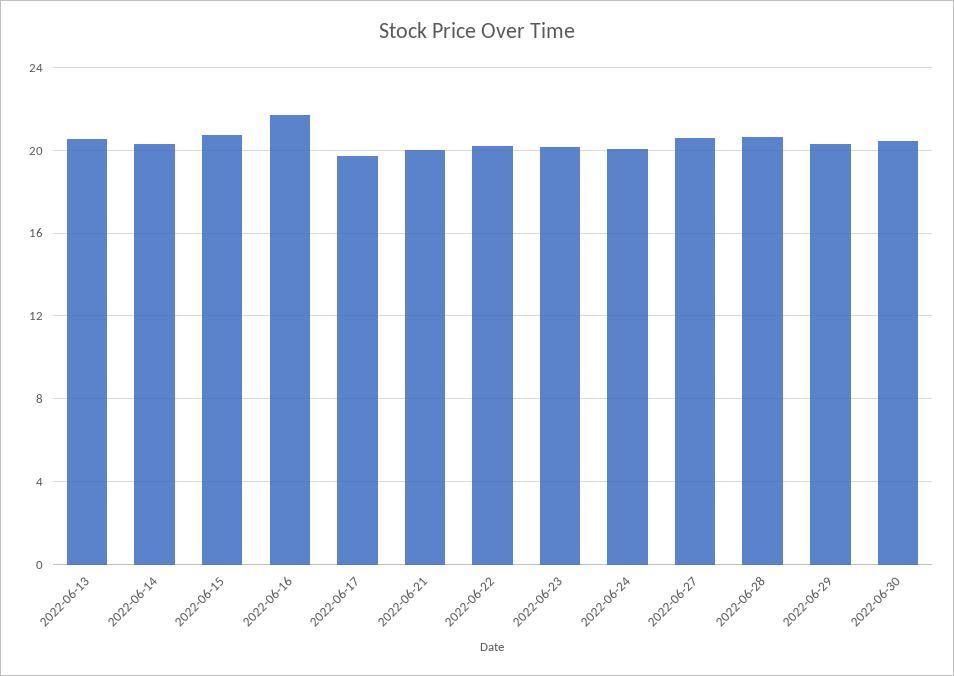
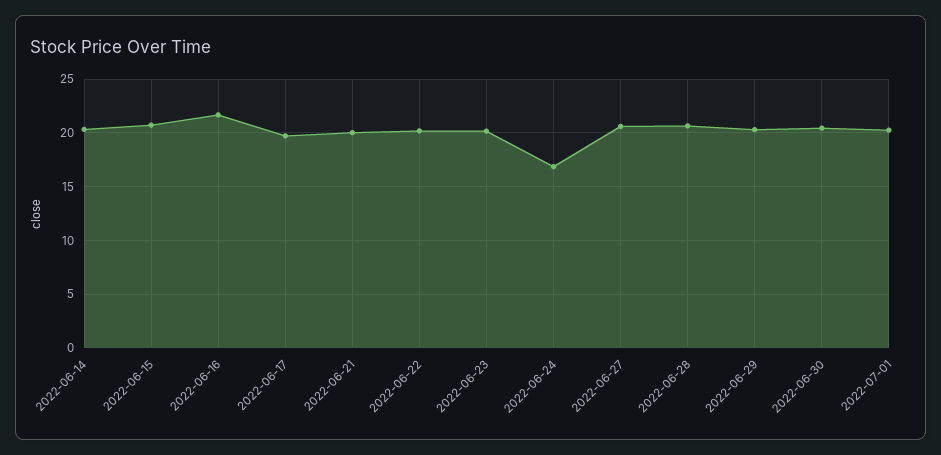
2022-06-13: 20.5 -> none
2022-06-24: 20 -> 17
2022-07-01: none -> 20

